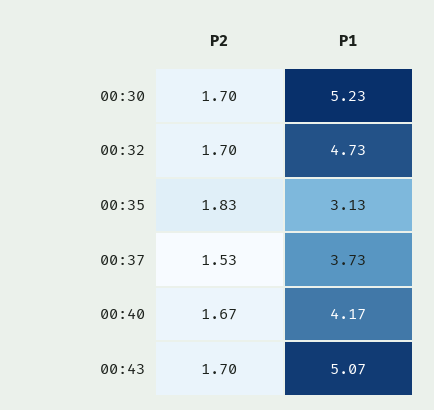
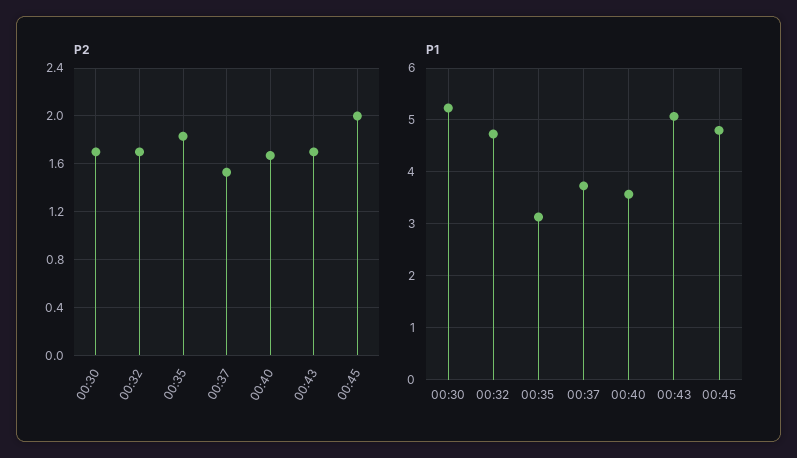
P1, 00:40: 4.17 -> 3.6
P2, 00:45: none -> 2
P1, 00:45: none -> 4.8

